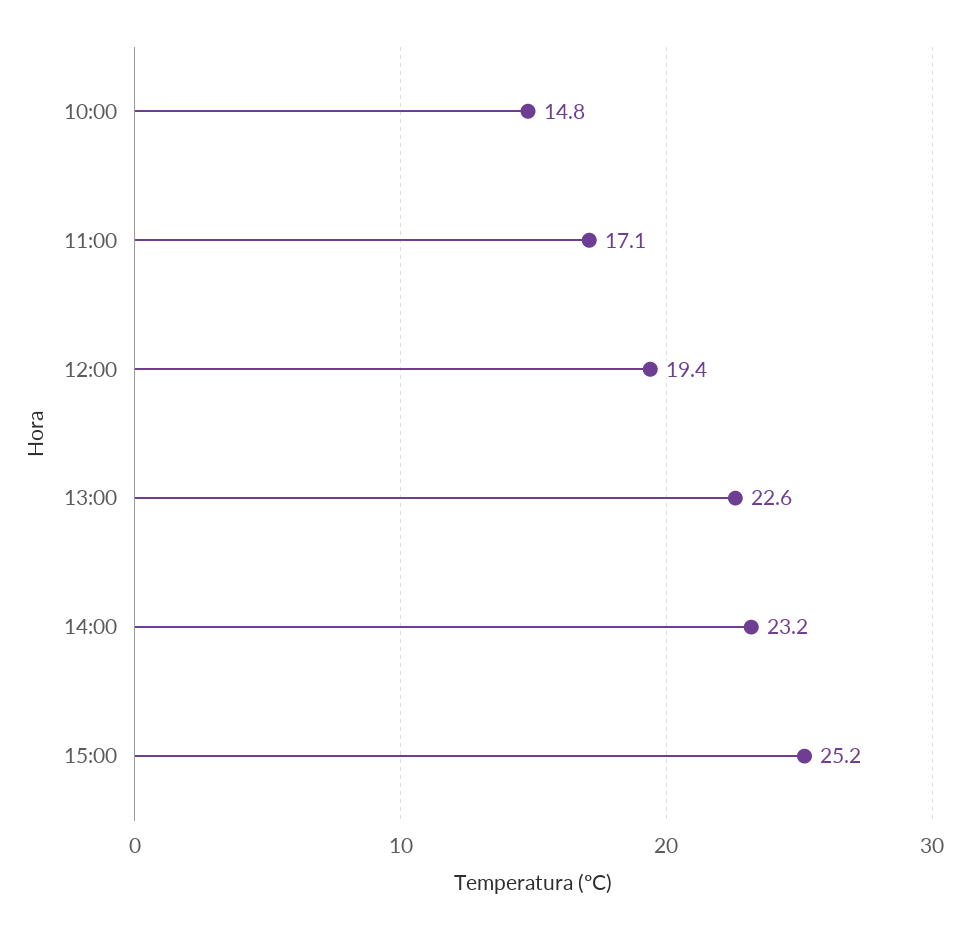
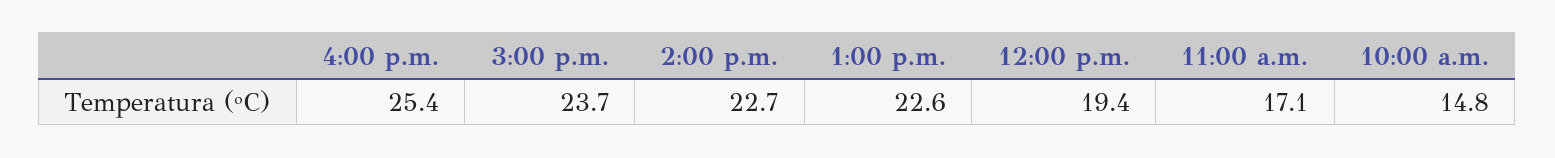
14:00: 23.2 -> 22.7
15:00: 25.2 -> 23.7
4:00 p.m.: none -> 25.4

